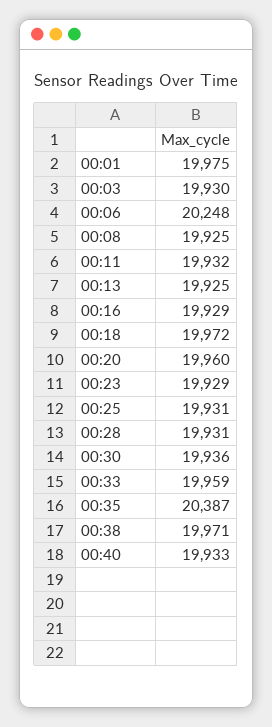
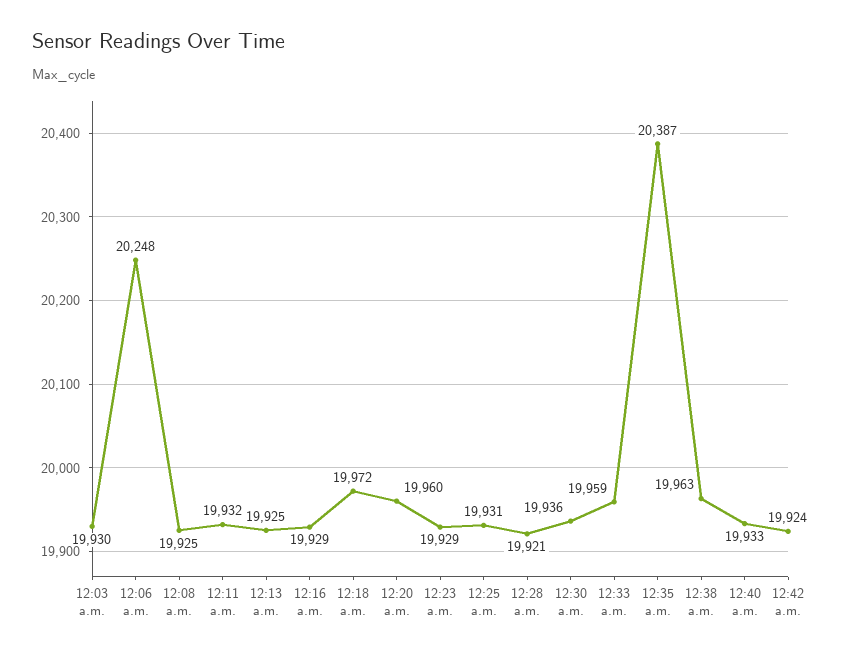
00:01: 19975 -> none
00:28: 19931 -> 19921
00:38: 19971 -> 19963
12:42 a.m.: none -> 19924

